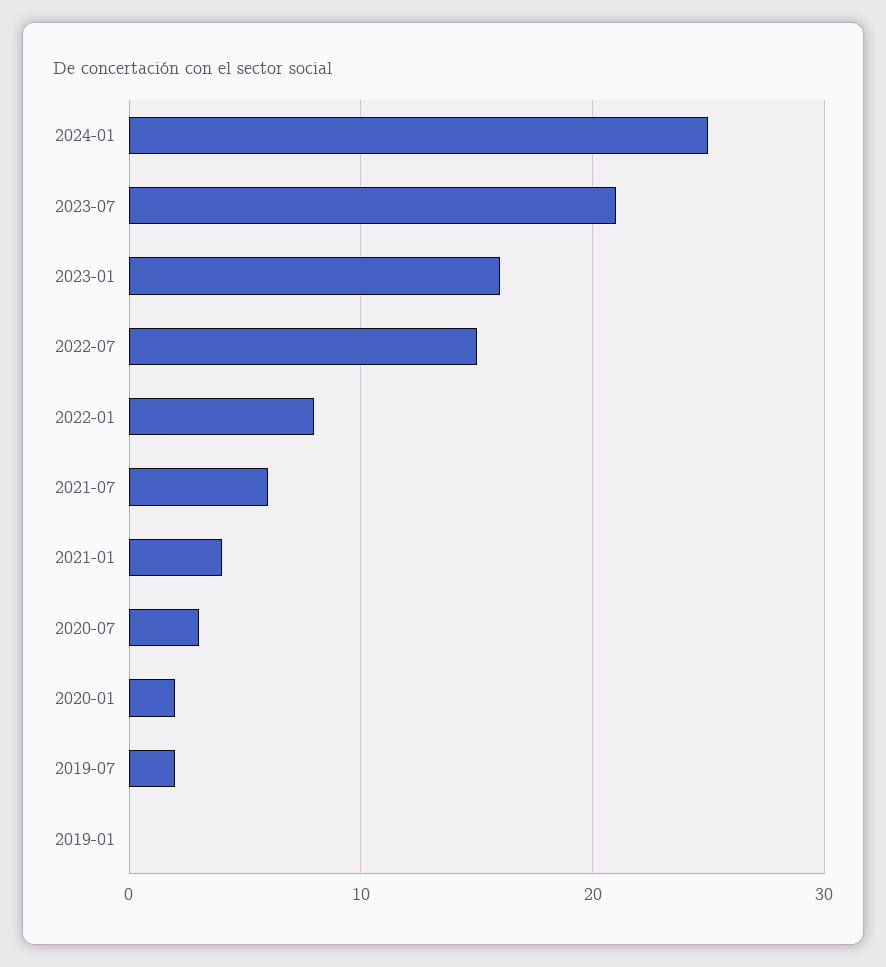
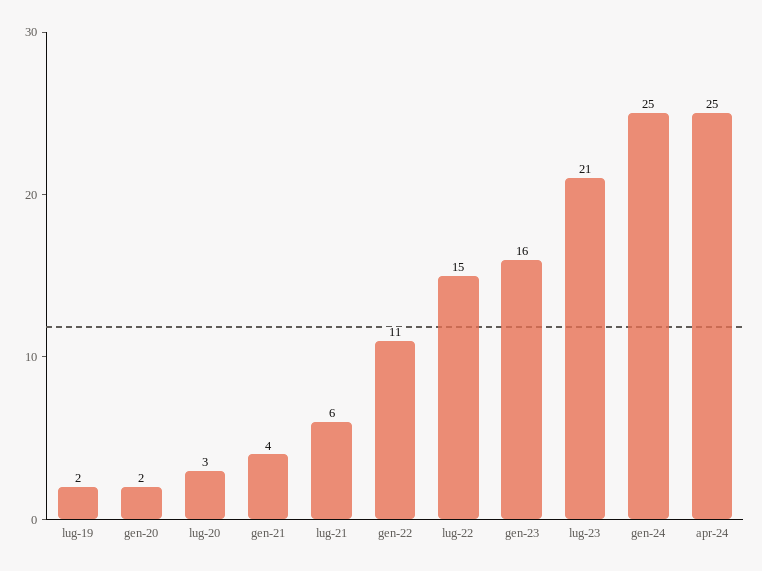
2022-01: 8 -> 11
2019-01: 0 -> none
apr-24: none -> 25

